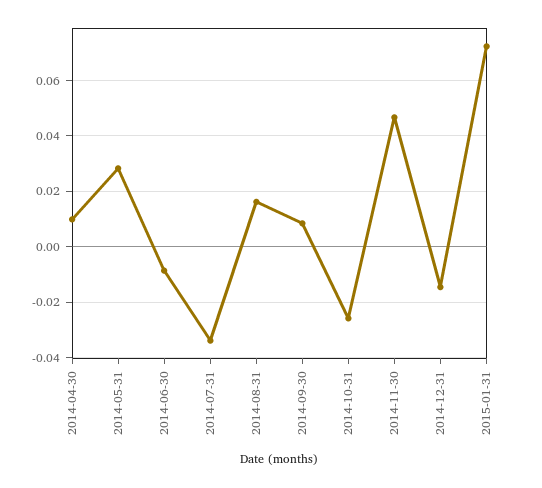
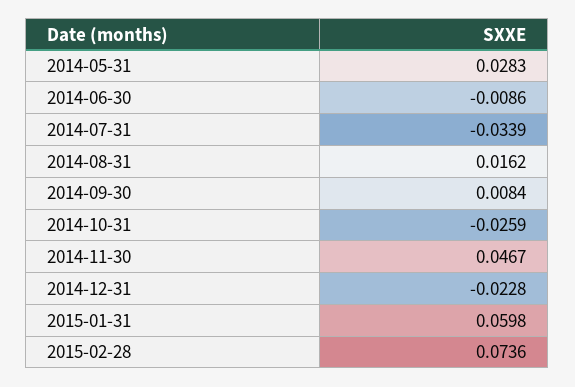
2014-04-30: 0.01 -> none
2014-12-31: -0.015 -> -0.0228
2015-01-31: 0.0725 -> 0.0598
2015-02-28: none -> 0.0736

